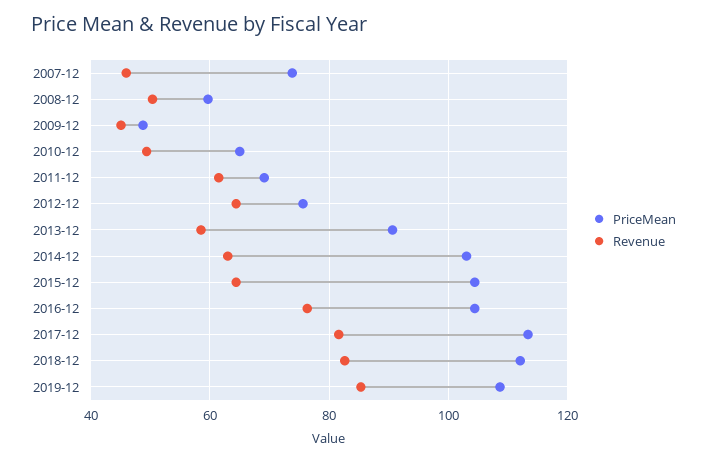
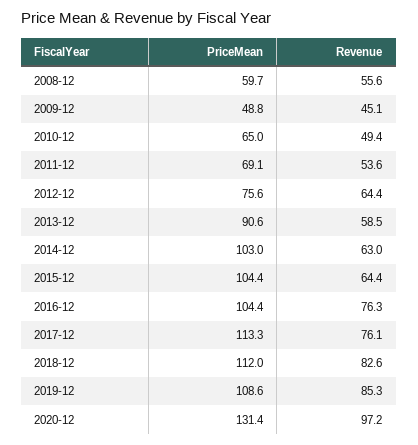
PriceMean, 2007-12: 74 -> none
Revenue, 2007-12: 46 -> none
Revenue, 2008-12: 50 -> 55.6
Revenue, 2011-12: 62 -> 53.6
Revenue, 2017-12: 82 -> 76.1
PriceMean, 2020-12: none -> 131.4
Revenue, 2020-12: none -> 97.2

